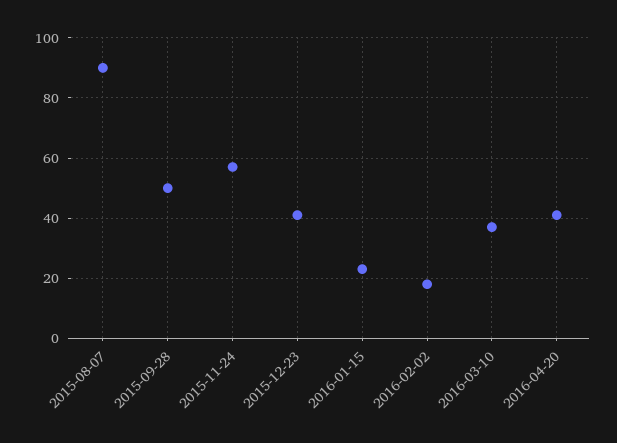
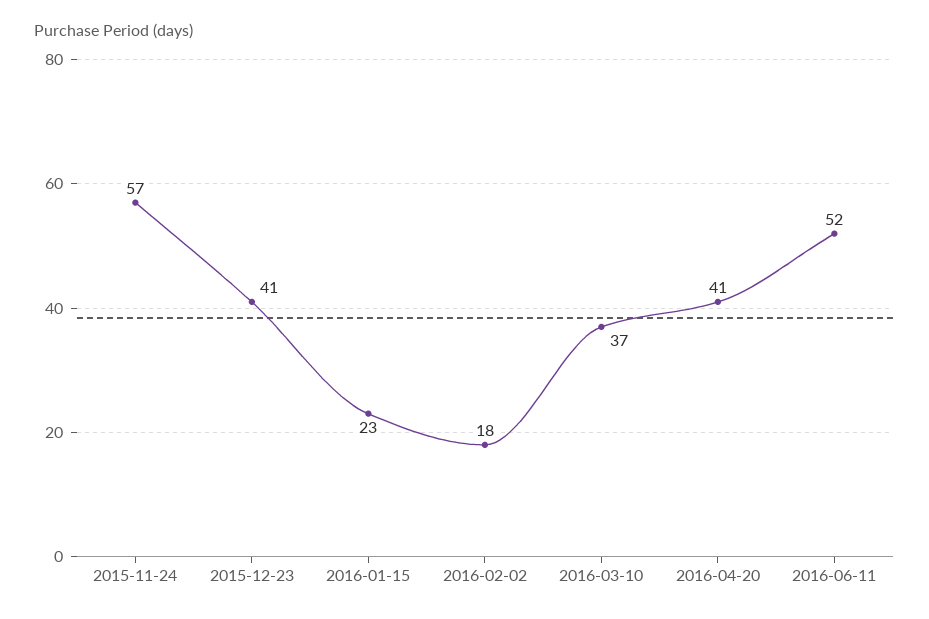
2015-08-07: 90 -> none
2015-09-28: 50 -> none
2016-06-11: none -> 52

